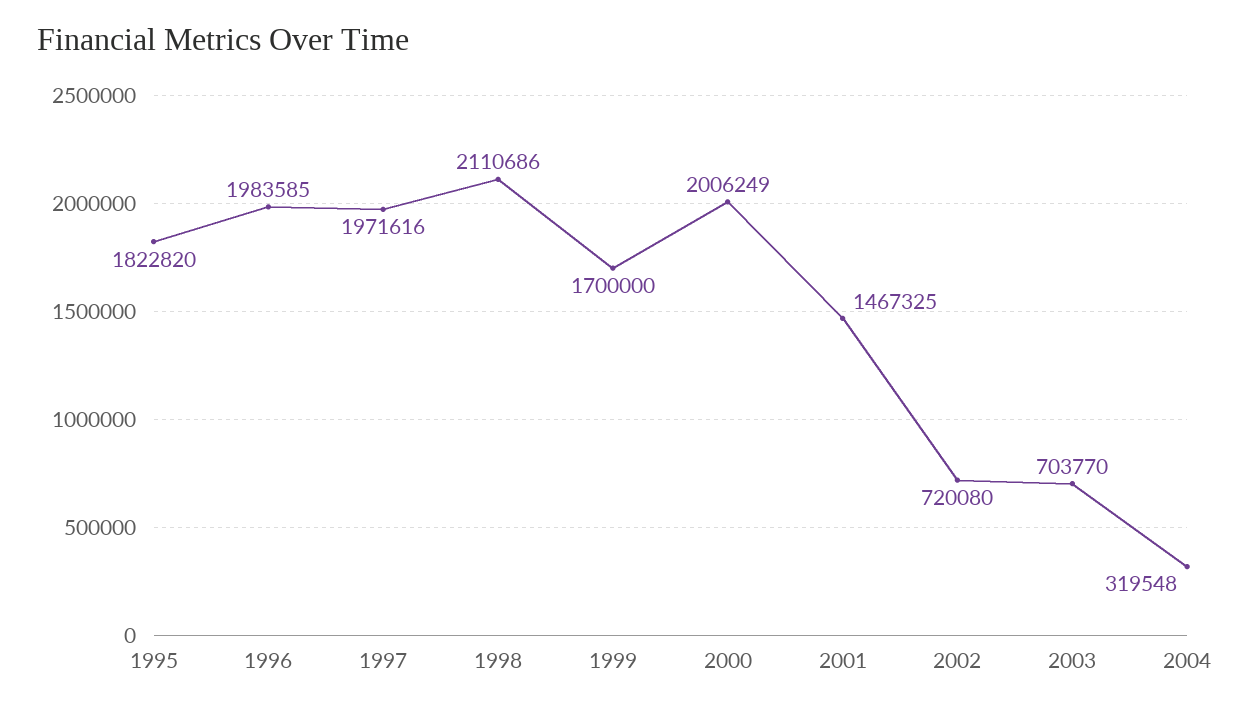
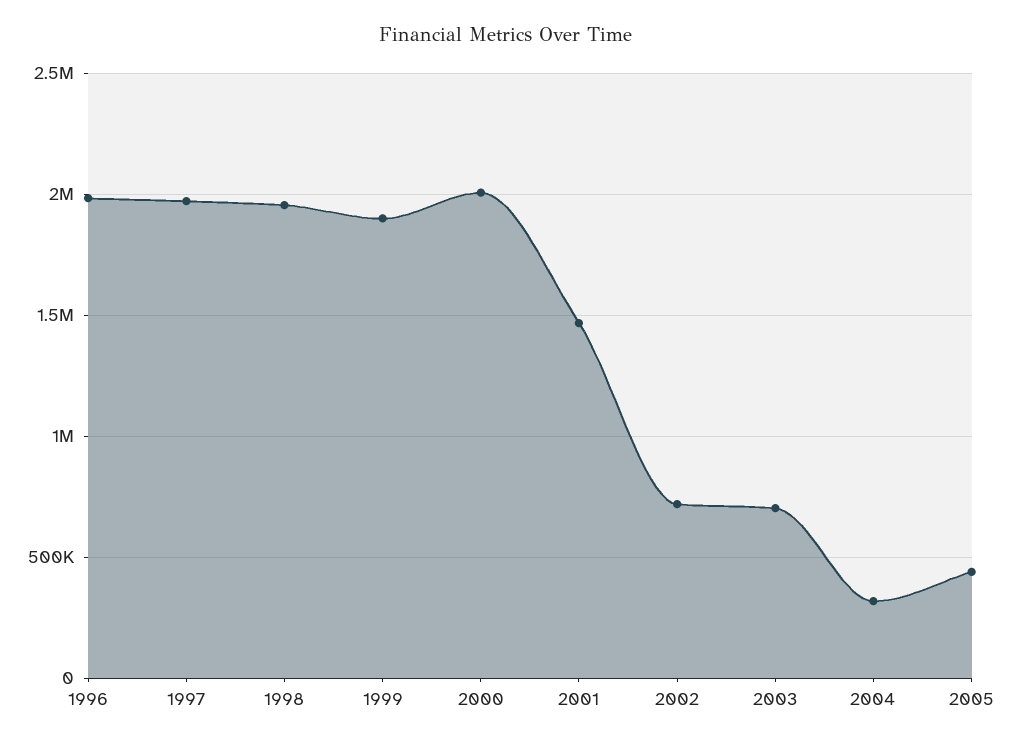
1995: 1822820 -> none
1998: 2110686 -> 1950000
1999: 1700000 -> 1900000
2005: none -> 450000

